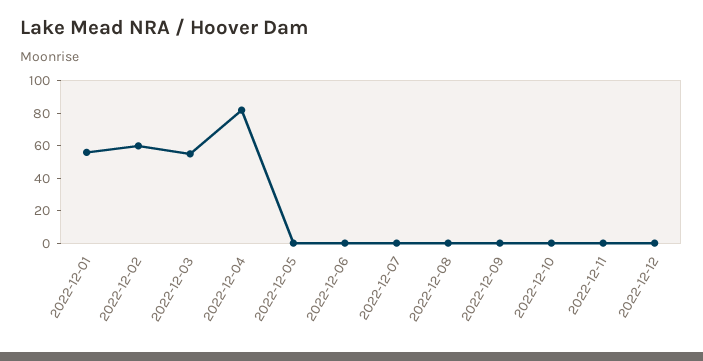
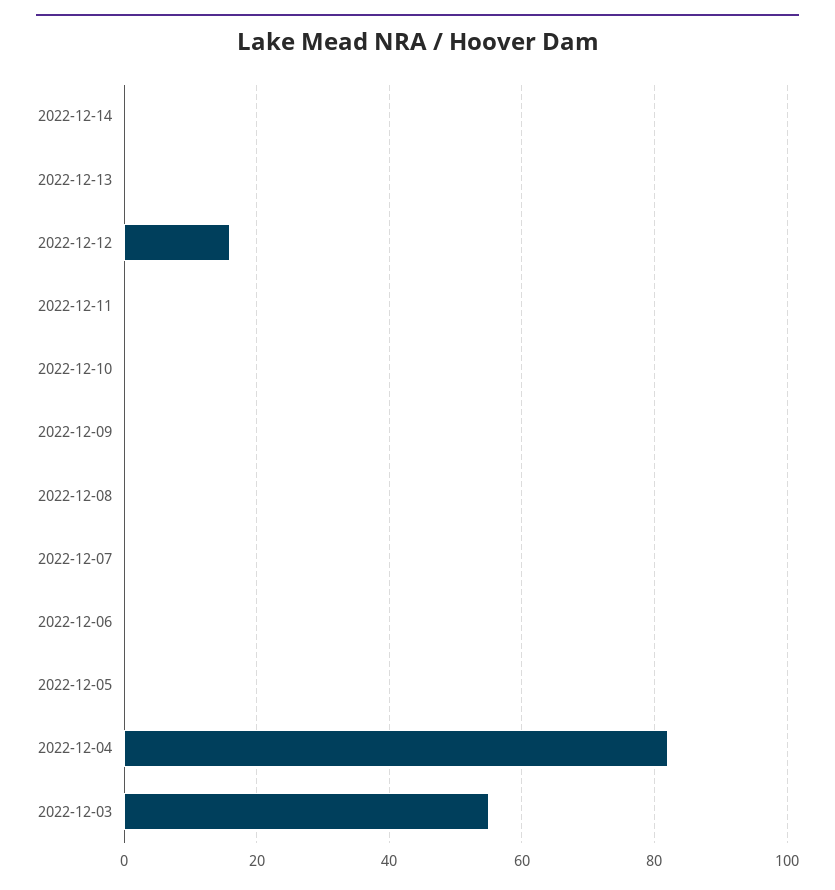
2022-12-01: 55 -> none
2022-12-02: 60 -> none
2022-12-12: 0 -> 15
2022-12-14: none -> 0
2022-12-13: none -> 0

